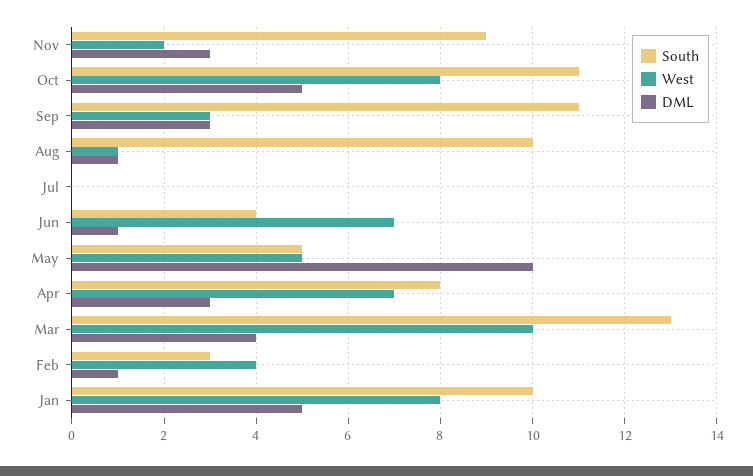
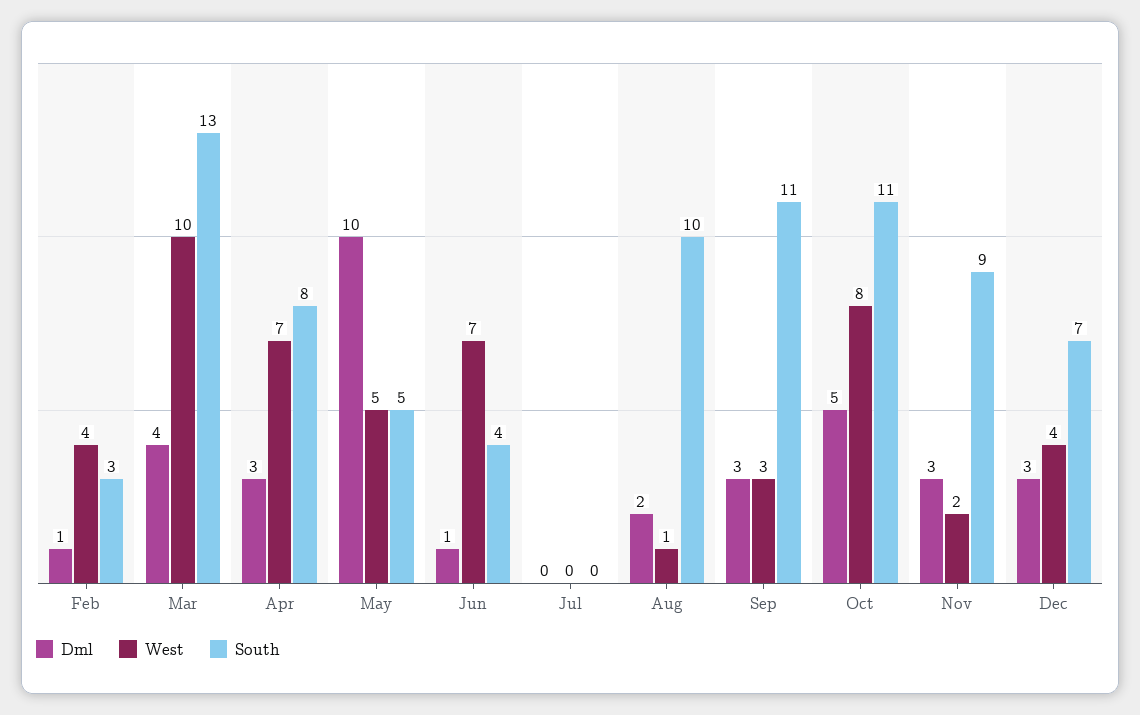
DML, Aug: 1 -> 2
South, Jan: 10 -> none
West, Jan: 8 -> none
DML, Jan: 5 -> none
DML, Dec: none -> 3
West, Dec: none -> 4
South, Dec: none -> 7

